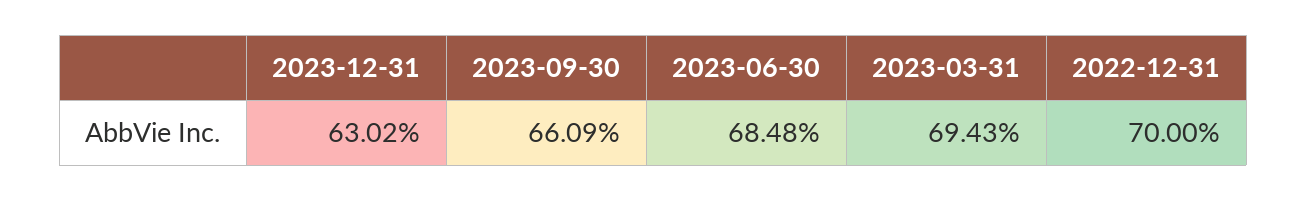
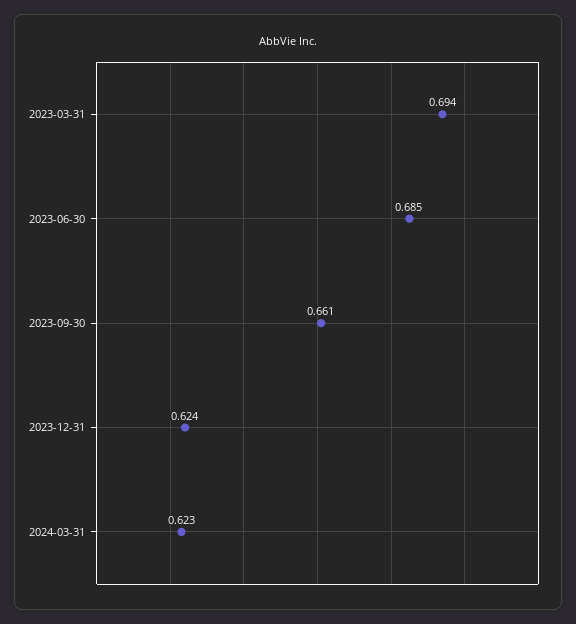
2023-12-31: 0.6302 -> 0.624
2022-12-31: 0.7 -> none
2024-03-31: none -> 0.623

